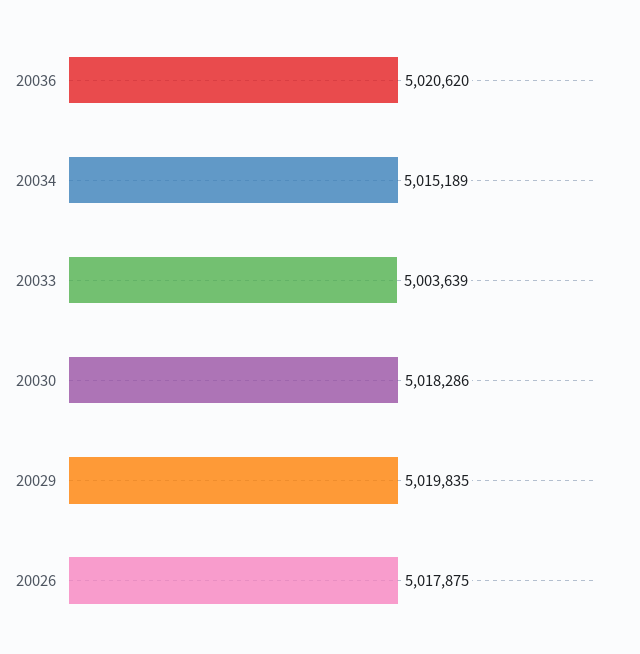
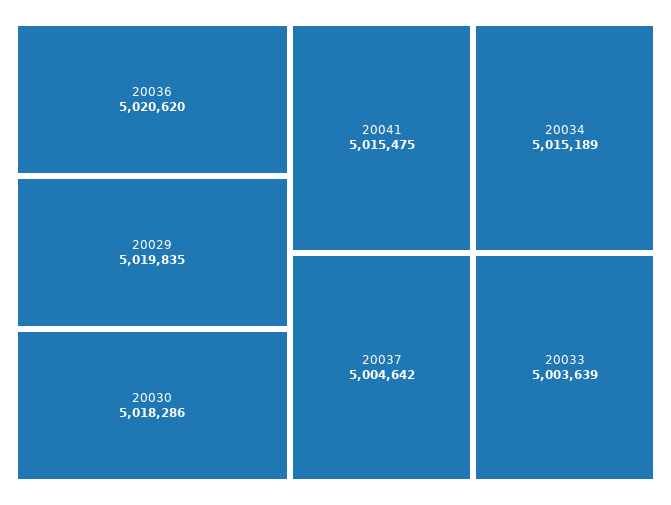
20026: 5017875 -> none
20041: none -> 5015475
20037: none -> 5004642

